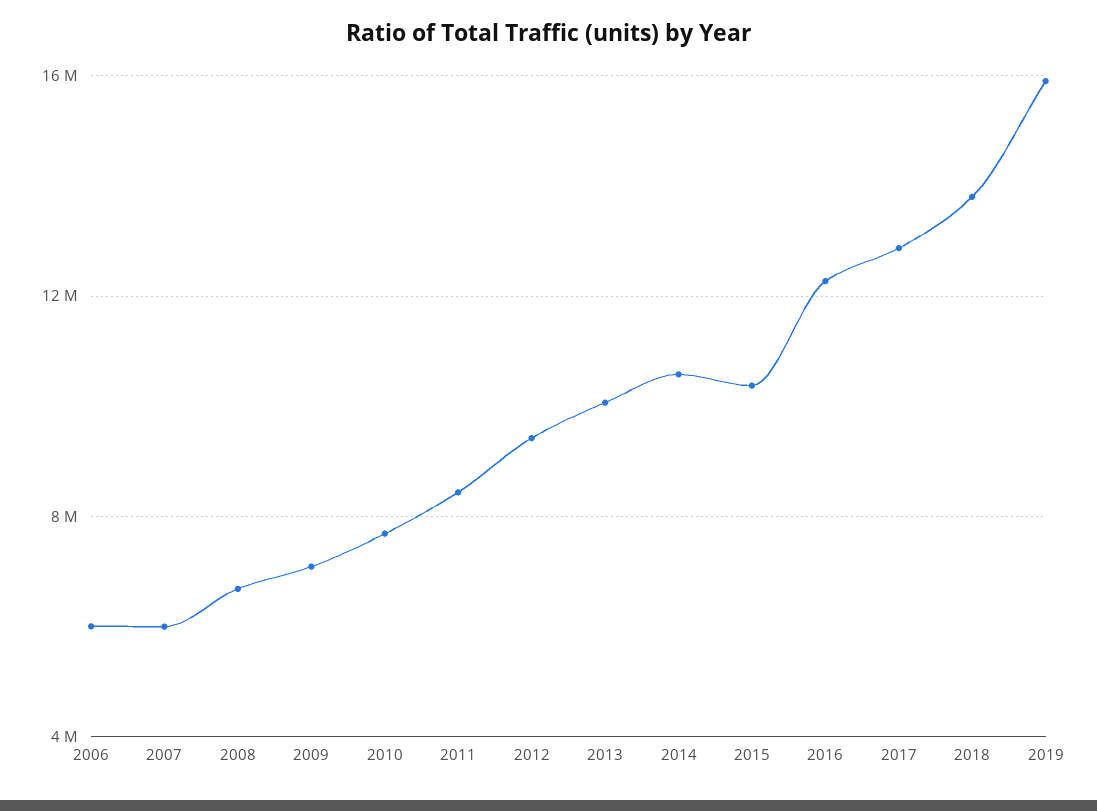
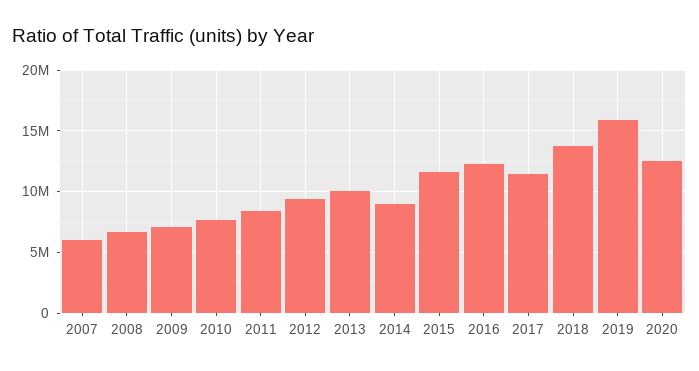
2006: 6000000 -> none
2014: 10500000 -> 9000000
2015: 10500000 -> 11500000
2017: 13000000 -> 11500000
2020: none -> 12500000

